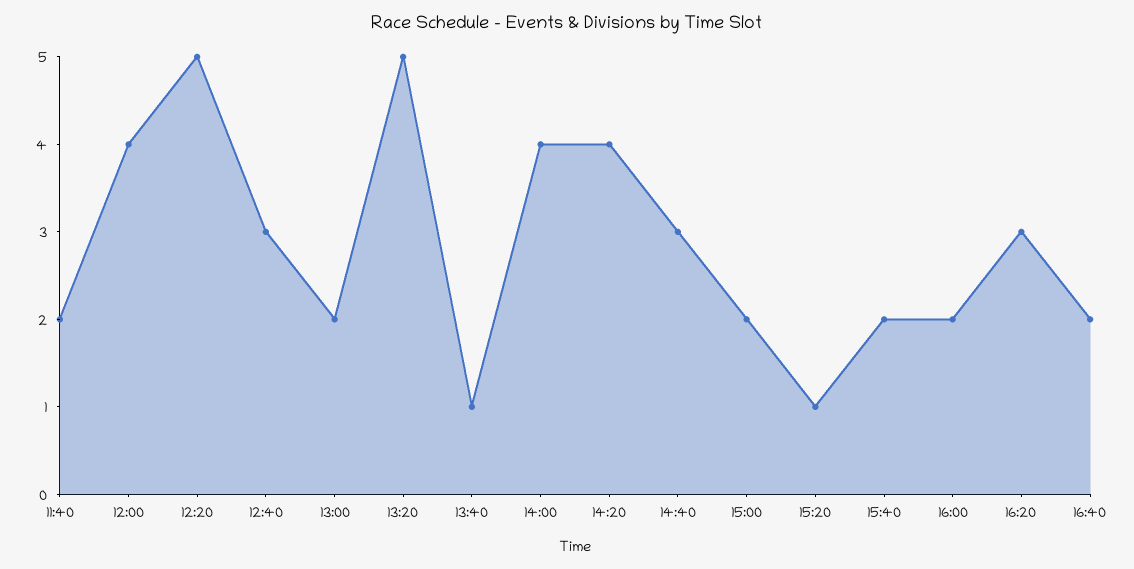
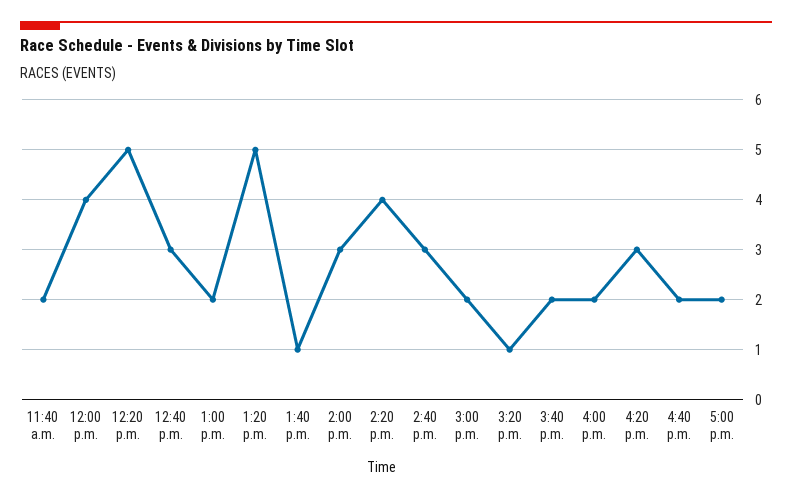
14:00: 4 -> 3
5:00 p.m.: none -> 2

